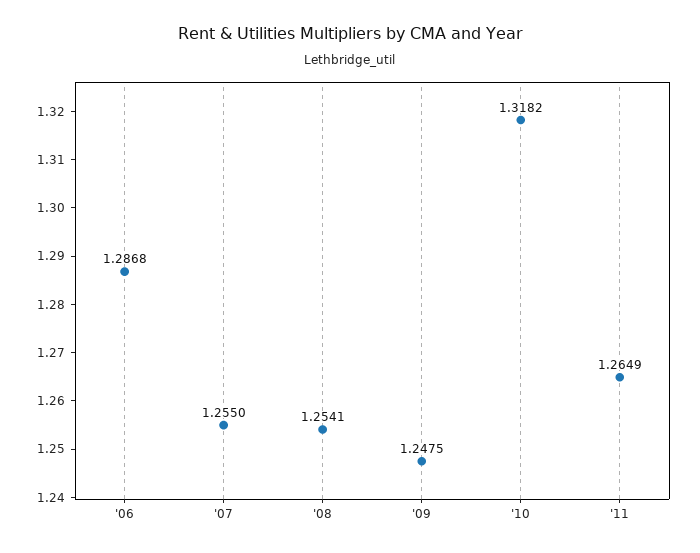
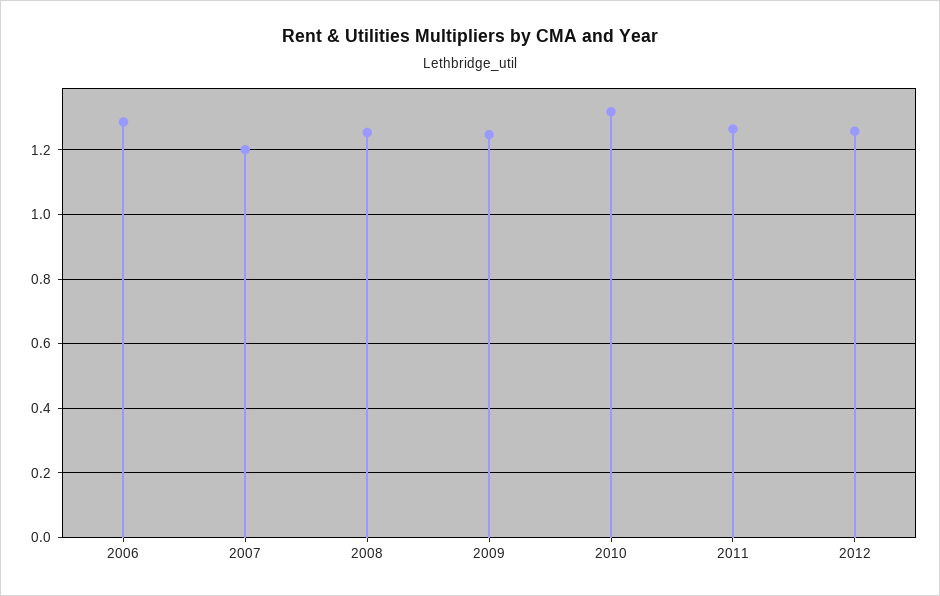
'07: 1.255 -> 1.2
2012: none -> 1.26

